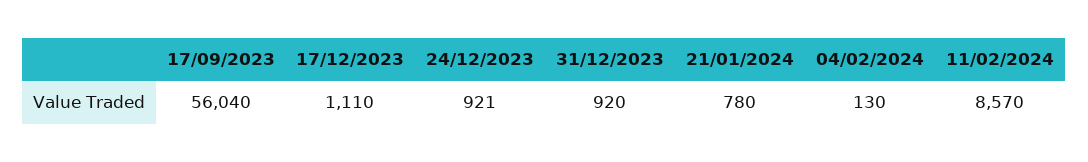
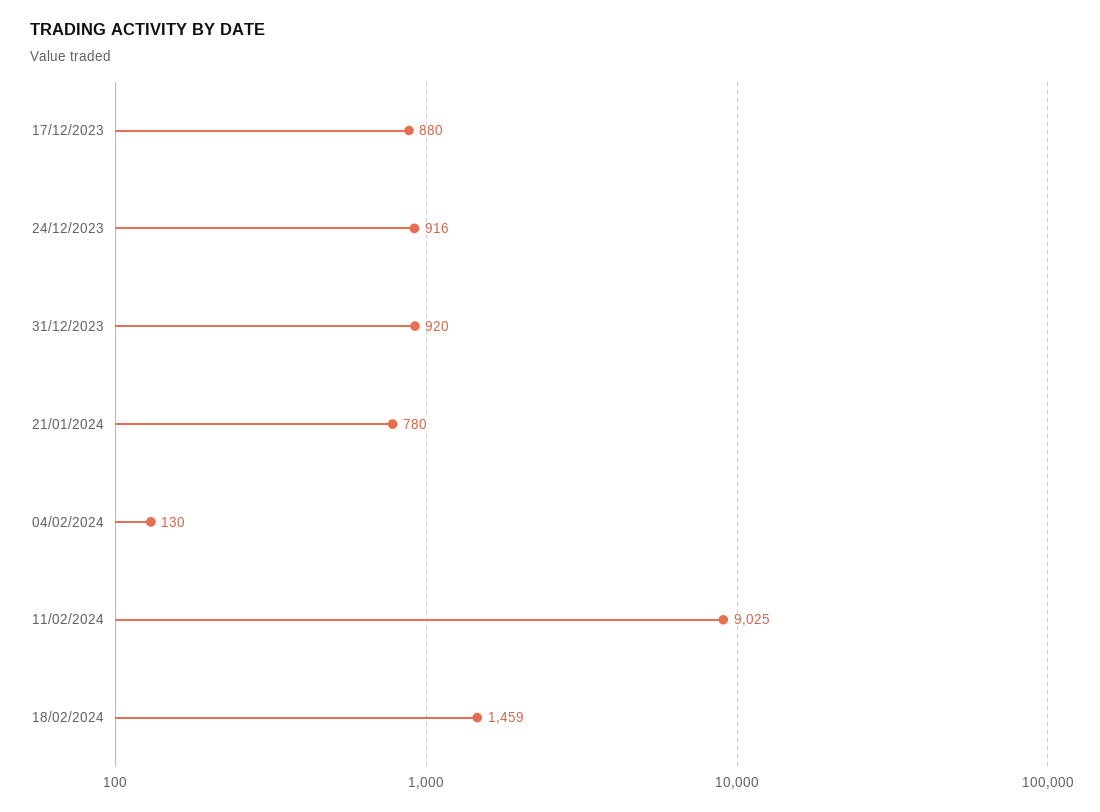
17/09/2023: 56040 -> none
17/12/2023: 1110 -> 880
24/12/2023: 921 -> 916
11/02/2024: 8570 -> 9025
18/02/2024: none -> 1459

